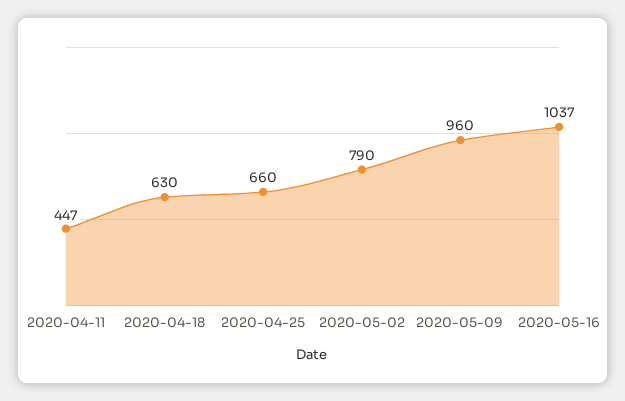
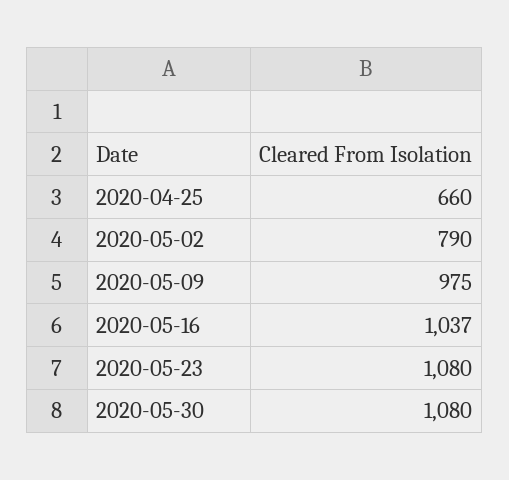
2020-04-11: 447 -> none
2020-04-18: 630 -> none
2020-05-09: 960 -> 975
2020-05-23: none -> 1080
2020-05-30: none -> 1080

